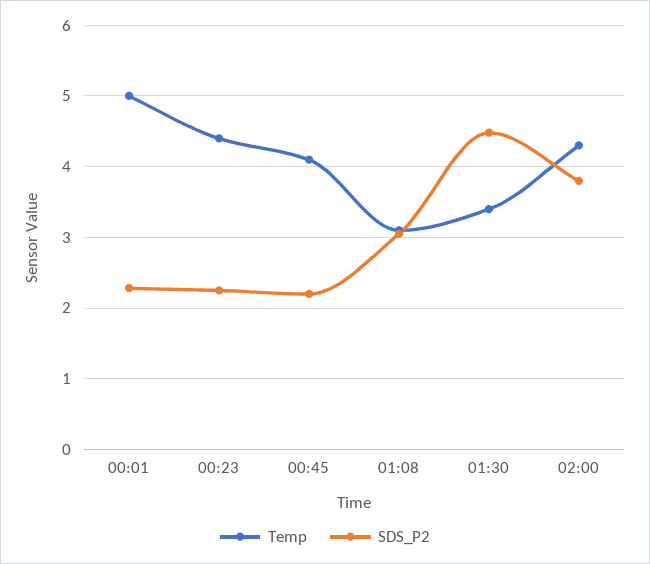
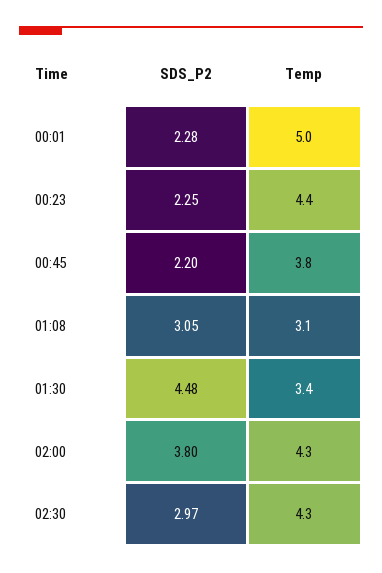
Temp, 00:45: 4.1 -> 3.8
SDS_P2, 02:30: none -> 2.97
Temp, 02:30: none -> 4.3

